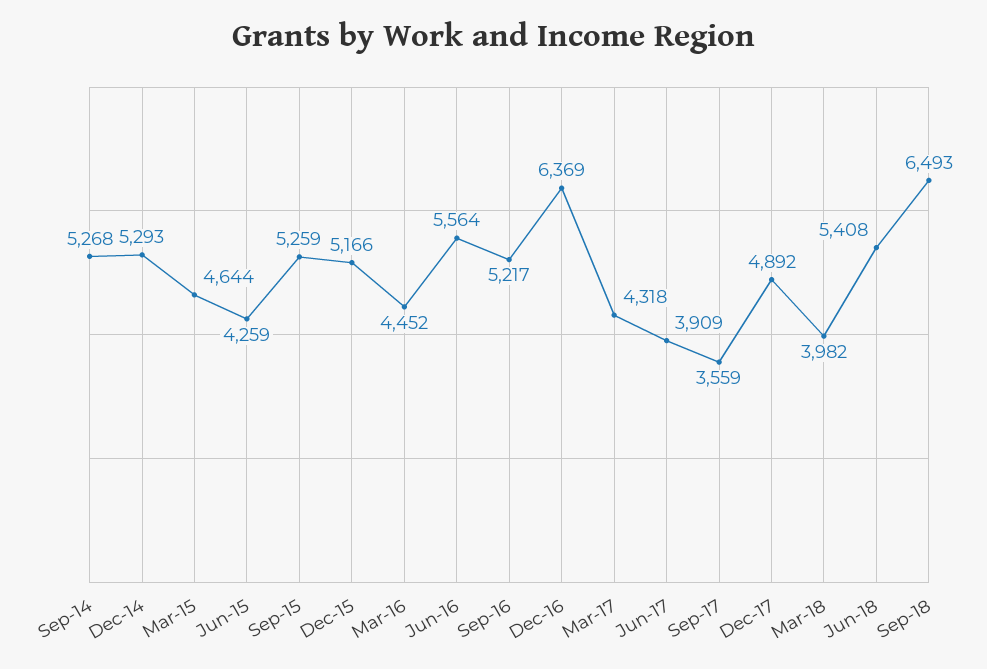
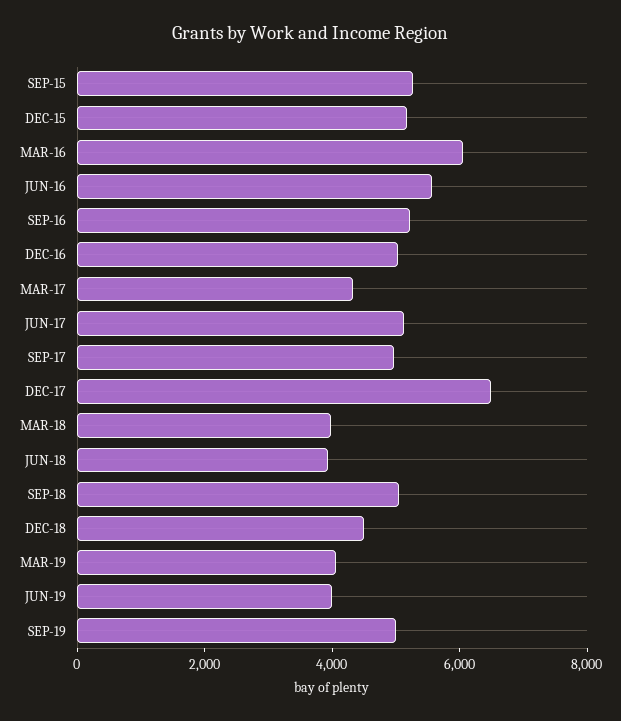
Sep-14: 5268 -> none
Dec-14: 5293 -> none
Mar-15: 4644 -> none
Jun-15: 4259 -> none
Mar-16: 4452 -> 6000
Dec-16: 6369 -> 5000
Jun-17: 3909 -> 5000
Sep-17: 3559 -> 5000
Dec-17: 4892 -> 6500
Jun-18: 5408 -> 4000
Sep-18: 6493 -> 5000
DEC-18: none -> 4500
MAR-19: none -> 4000
JUN-19: none -> 4000
SEP-19: none -> 5000

